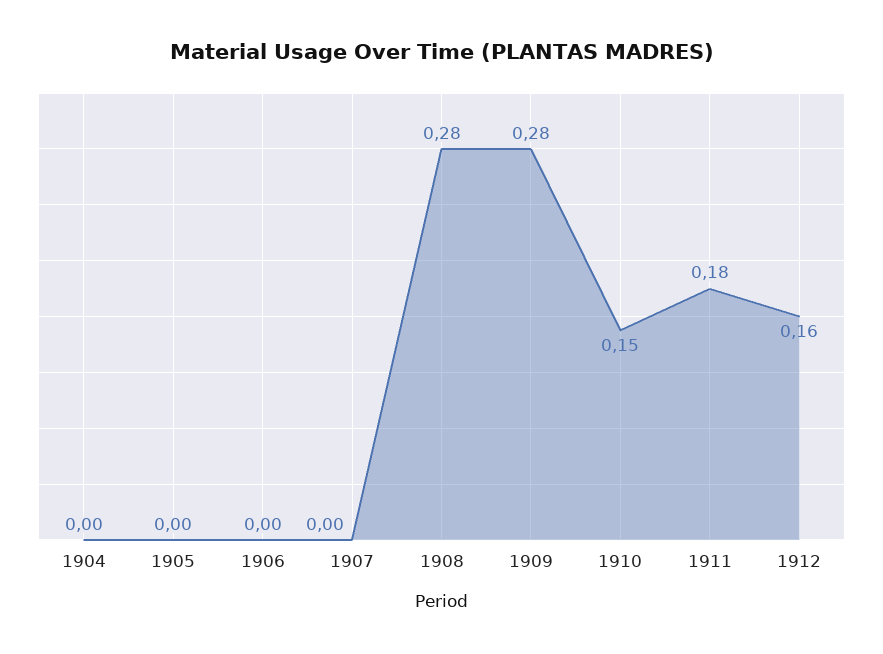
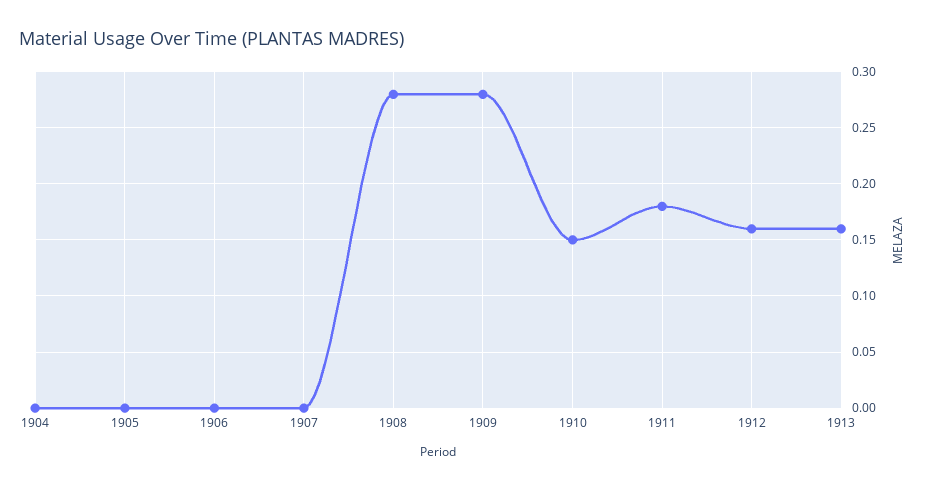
1913: none -> 0.16

